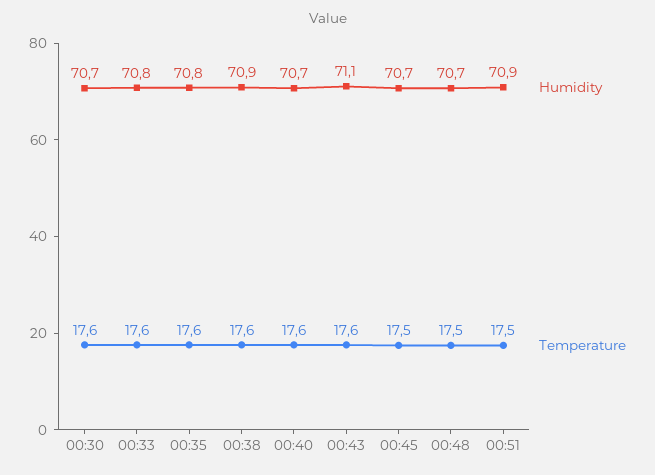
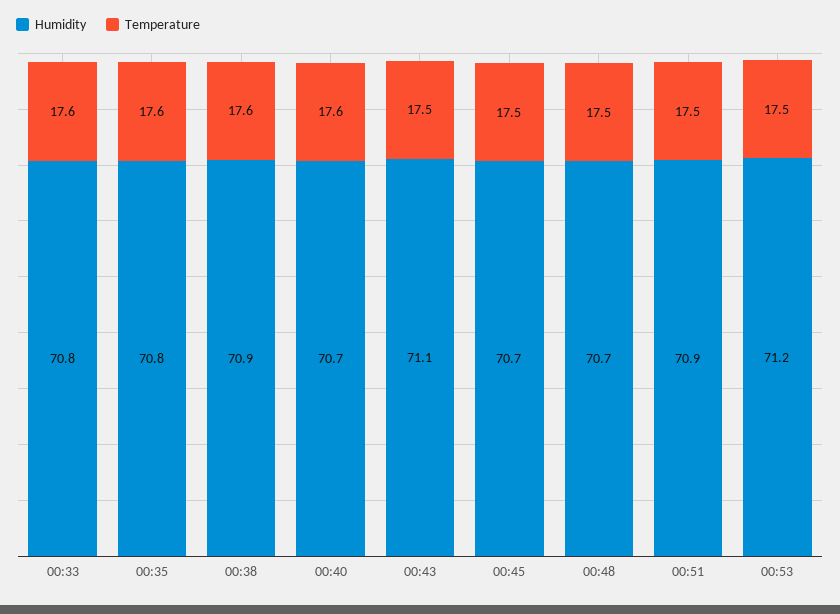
Humidity, 00:30: 70.7 -> none
Temperature, 00:30: 17.6 -> none
Temperature, 00:43: 17.6 -> 17.5
Humidity, 00:53: none -> 71.2
Temperature, 00:53: none -> 17.5

